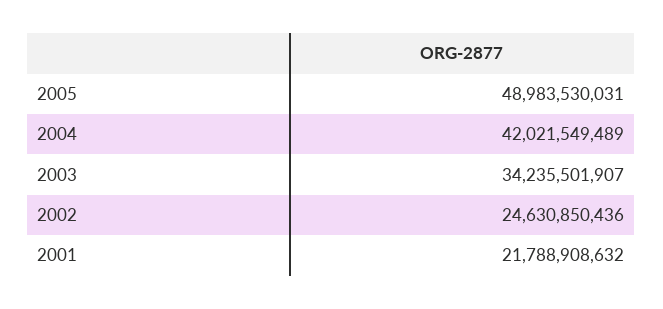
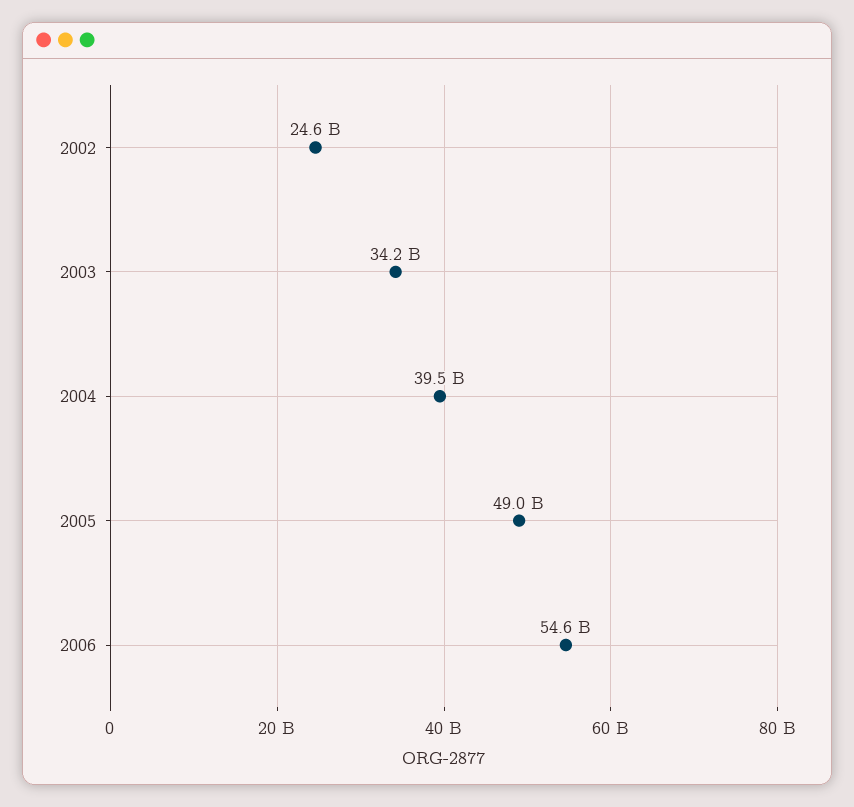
2004: 42021549489 -> 39500000000
2001: 21788908632 -> none
2006: none -> 54600000000

